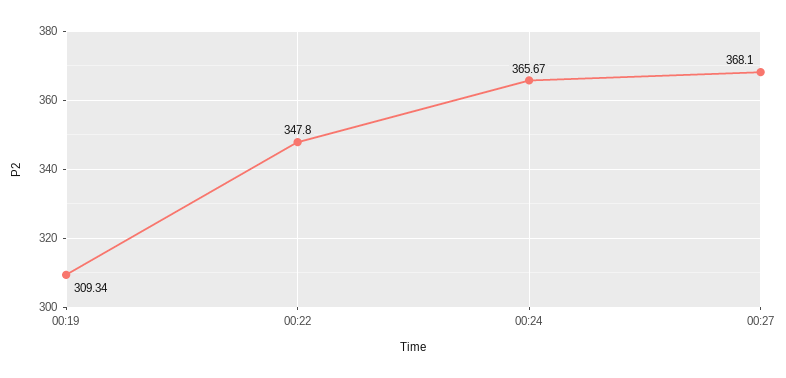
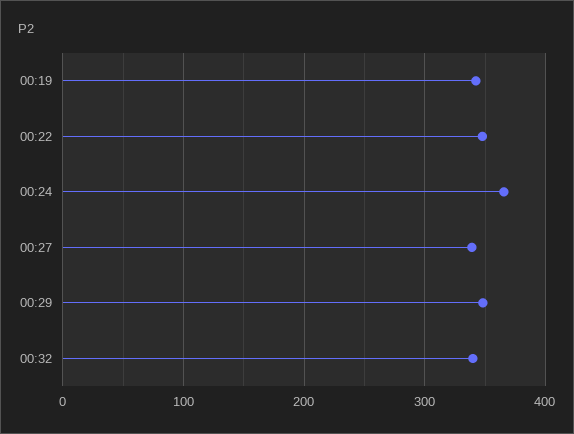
00:19: 309.34 -> 340
00:27: 368.1 -> 340
00:29: none -> 350
00:32: none -> 340

